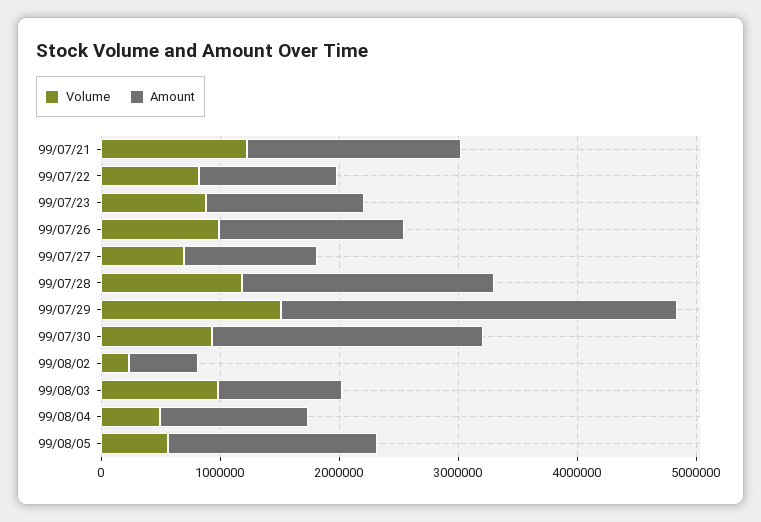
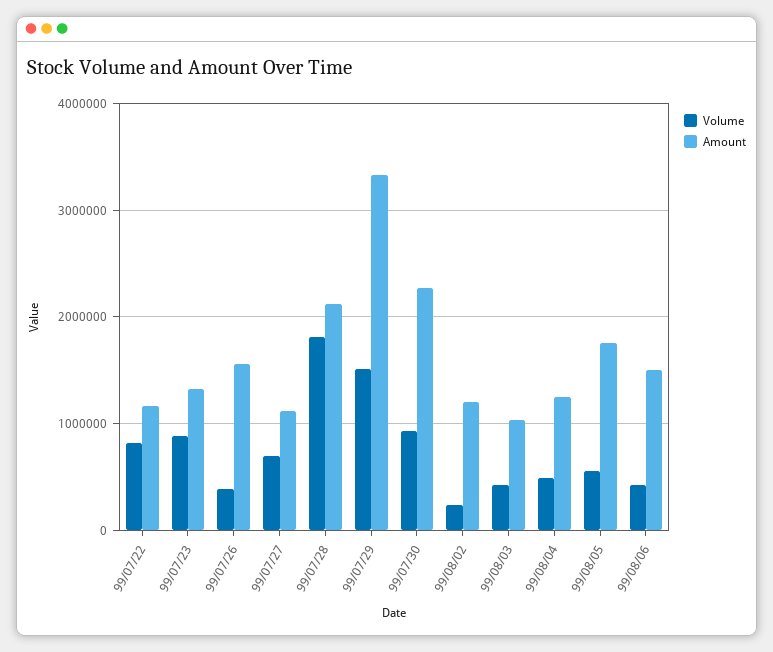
Volume, 99/07/21: 1200000 -> none
Amount, 99/07/21: 1800000 -> none
Volume, 99/07/26: 1000000 -> 400000
Volume, 99/07/28: 1200000 -> 1800000
Amount, 99/08/02: 600000 -> 1200000
Volume, 99/08/03: 1000000 -> 400000
Volume, 99/08/06: none -> 400000
Amount, 99/08/06: none -> 1500000

